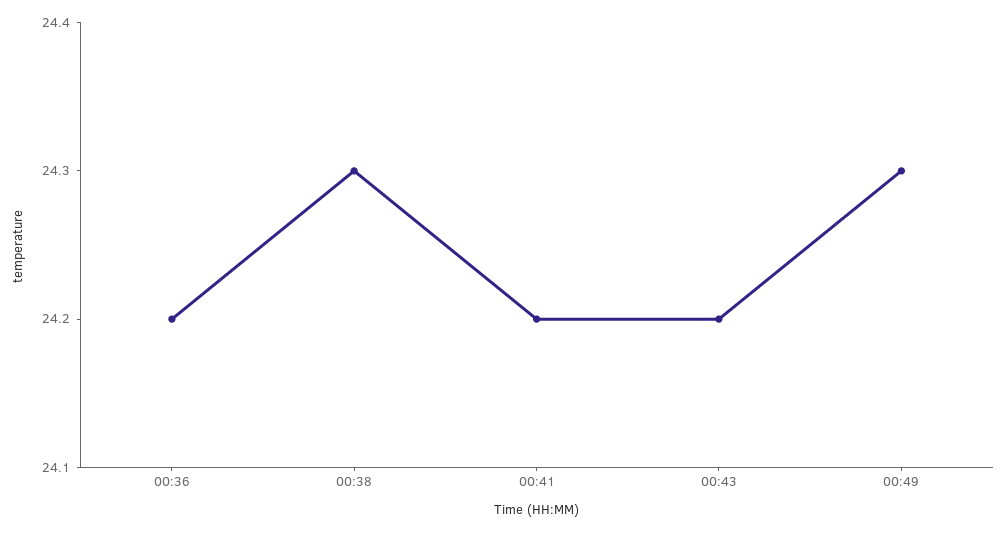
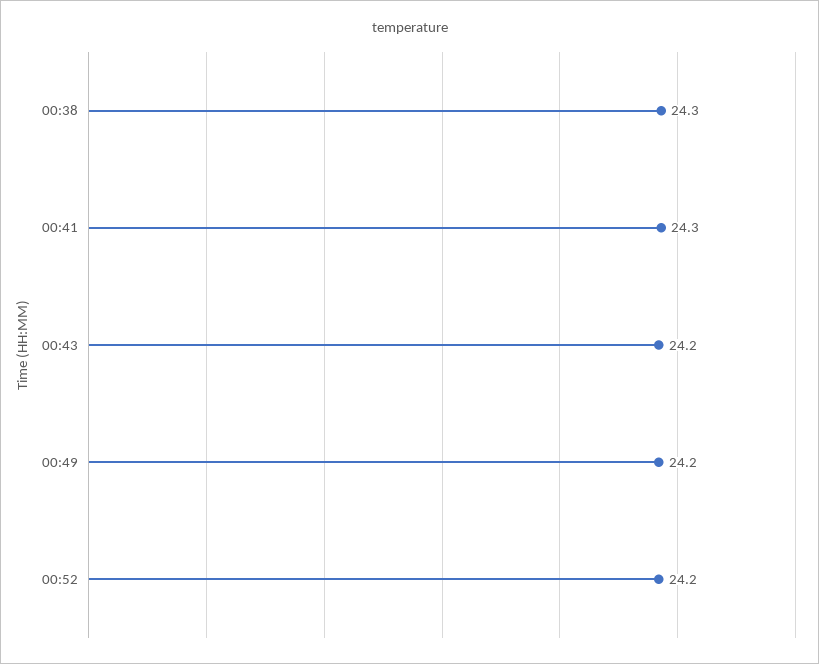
00:36: 24.2 -> none
00:41: 24.2 -> 24.3
00:49: 24.3 -> 24.2
00:52: none -> 24.2

